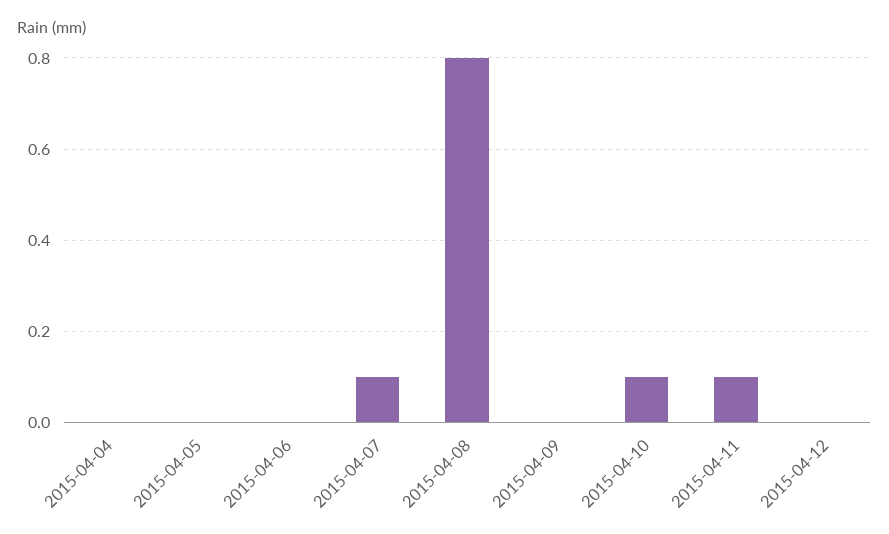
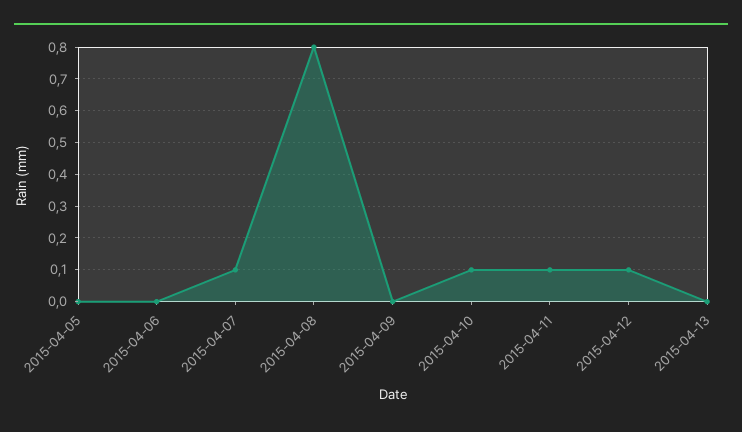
2015-04-04: 0 -> none
2015-04-12: 0 -> 0.1
2015-04-13: none -> 0

